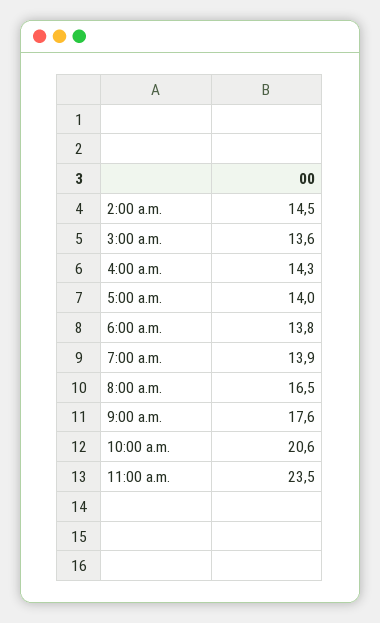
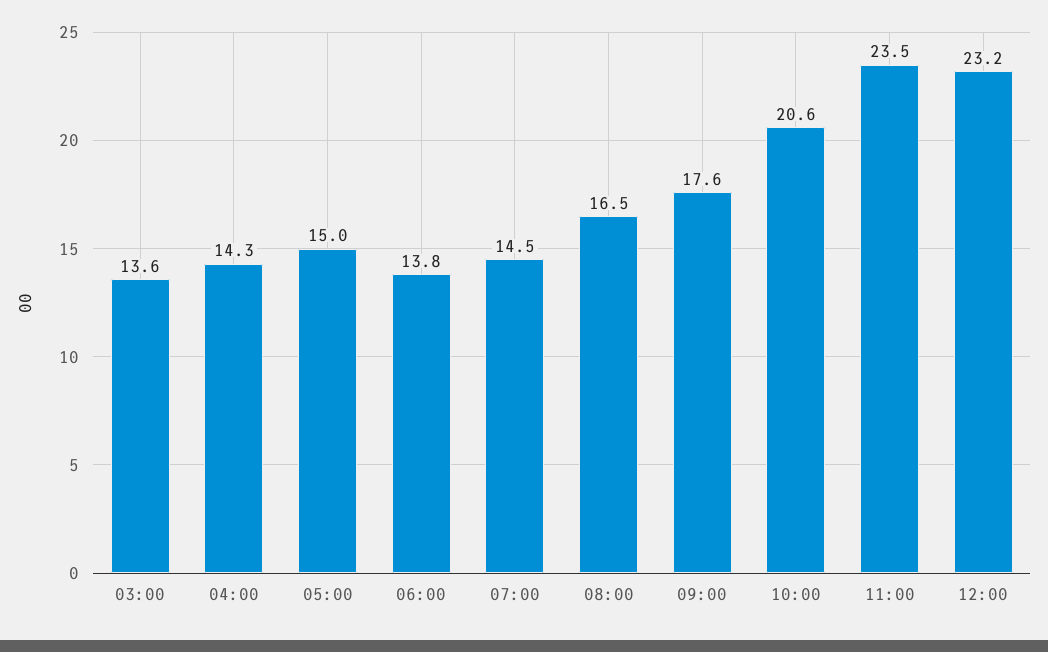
2:00 a.m.: 14.5 -> none
5:00 a.m.: 14 -> 15
7:00 a.m.: 13.9 -> 14.5
12:00: none -> 23.2

